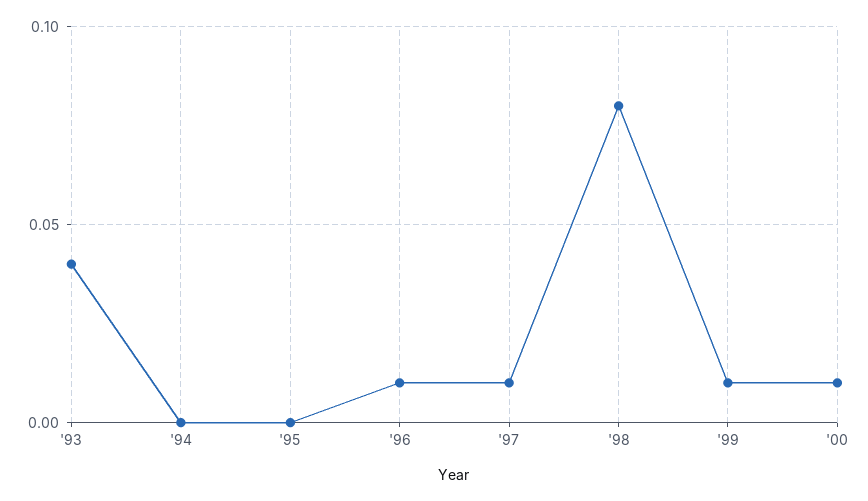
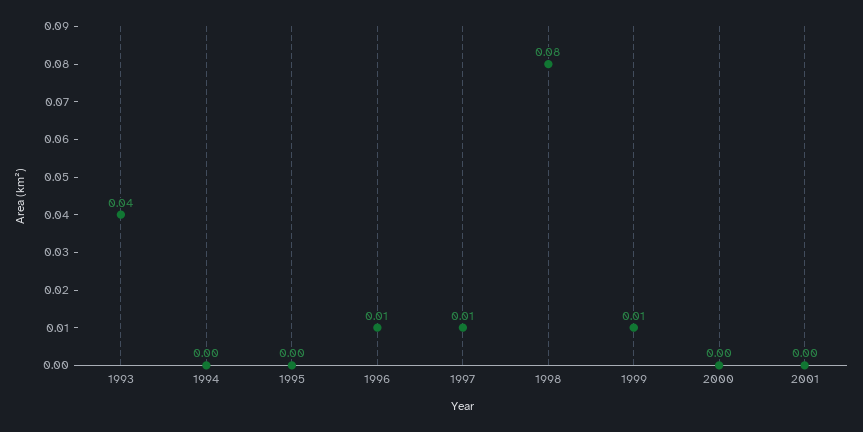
'00: 0.01 -> 0
2001: none -> 0

